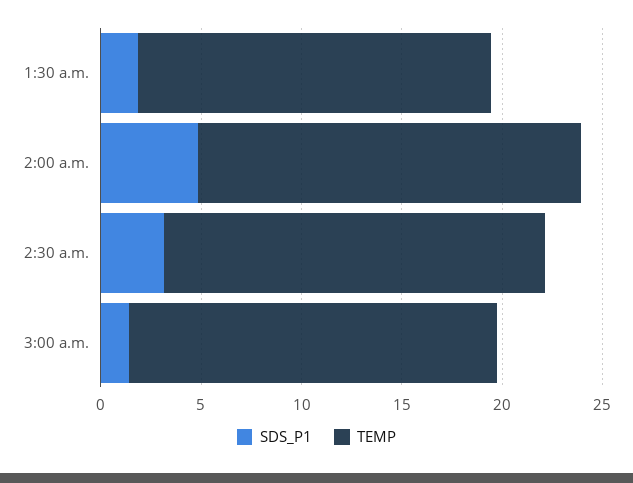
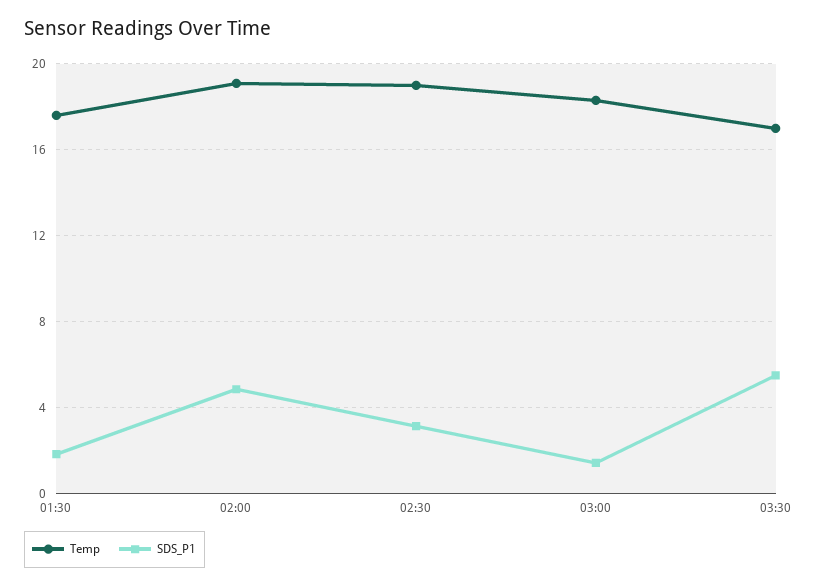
TEMP, 03:30: none -> 17
SDS_P1, 03:30: none -> 5.5

